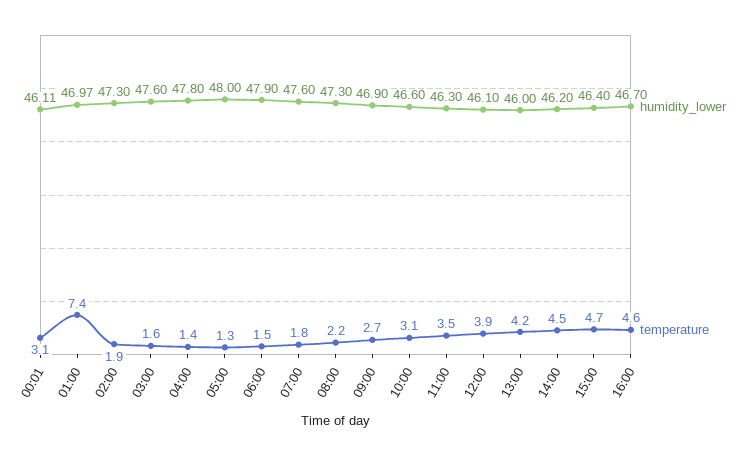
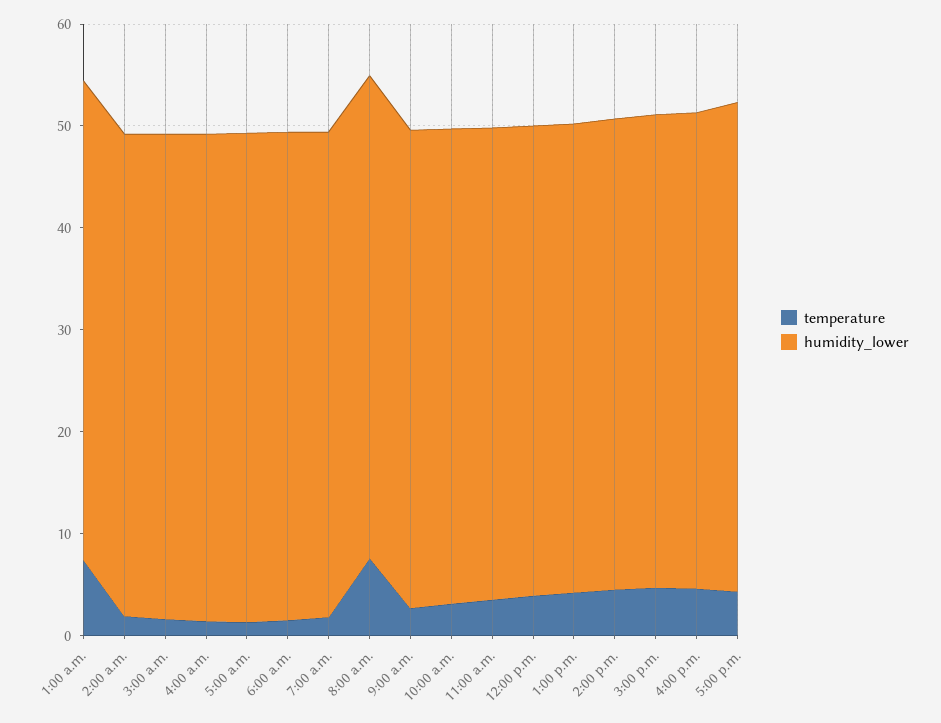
humidity_lower, 00:01: 46.11 -> none
temperature, 00:01: 3.1 -> none
temperature, 08:00: 2.2 -> 8
temperature, 5:00 p.m.: none -> 4
humidity_lower, 5:00 p.m.: none -> 48

